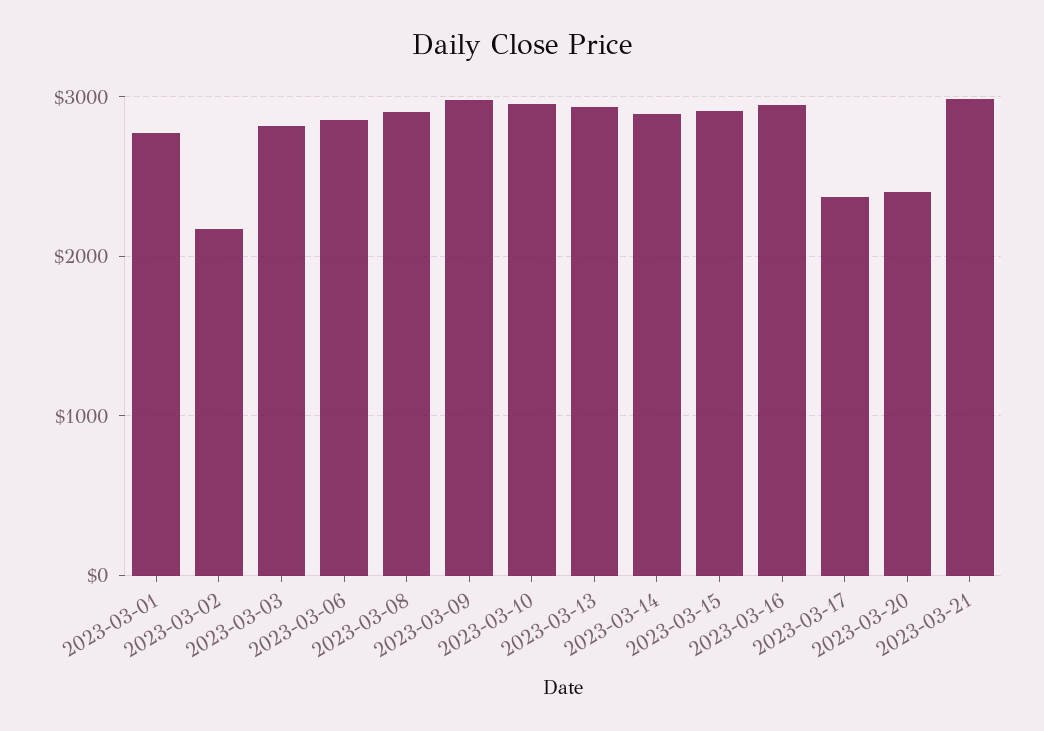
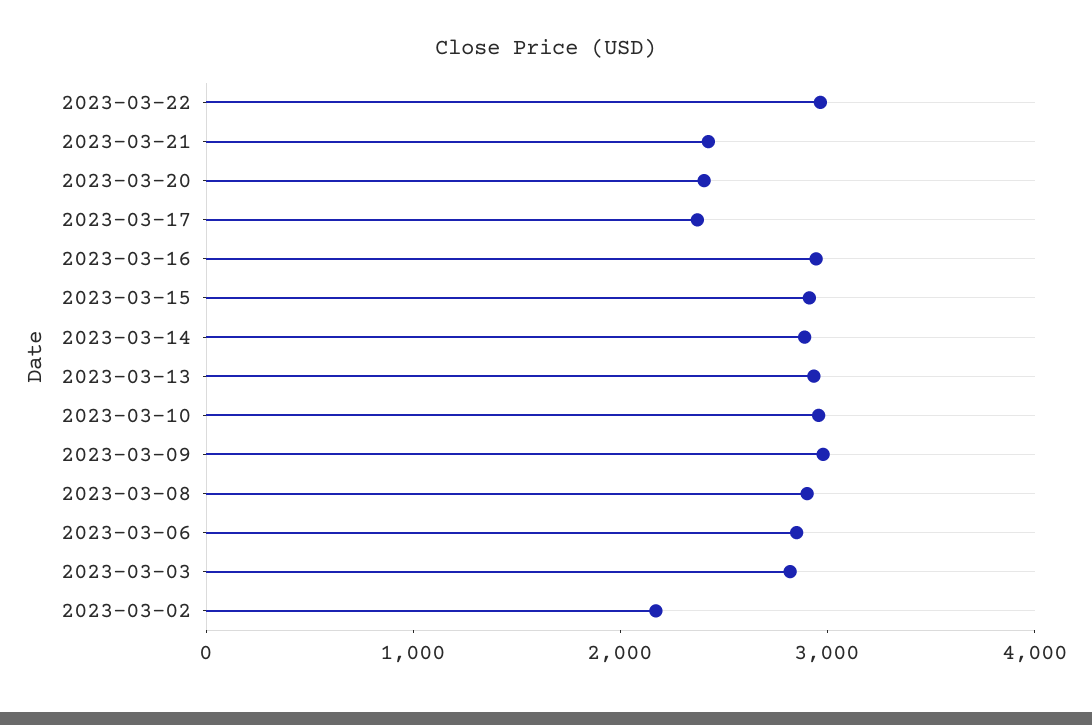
2023-03-01: 2800 -> none
2023-03-21: 3000 -> 2400
2023-03-22: none -> 3000

